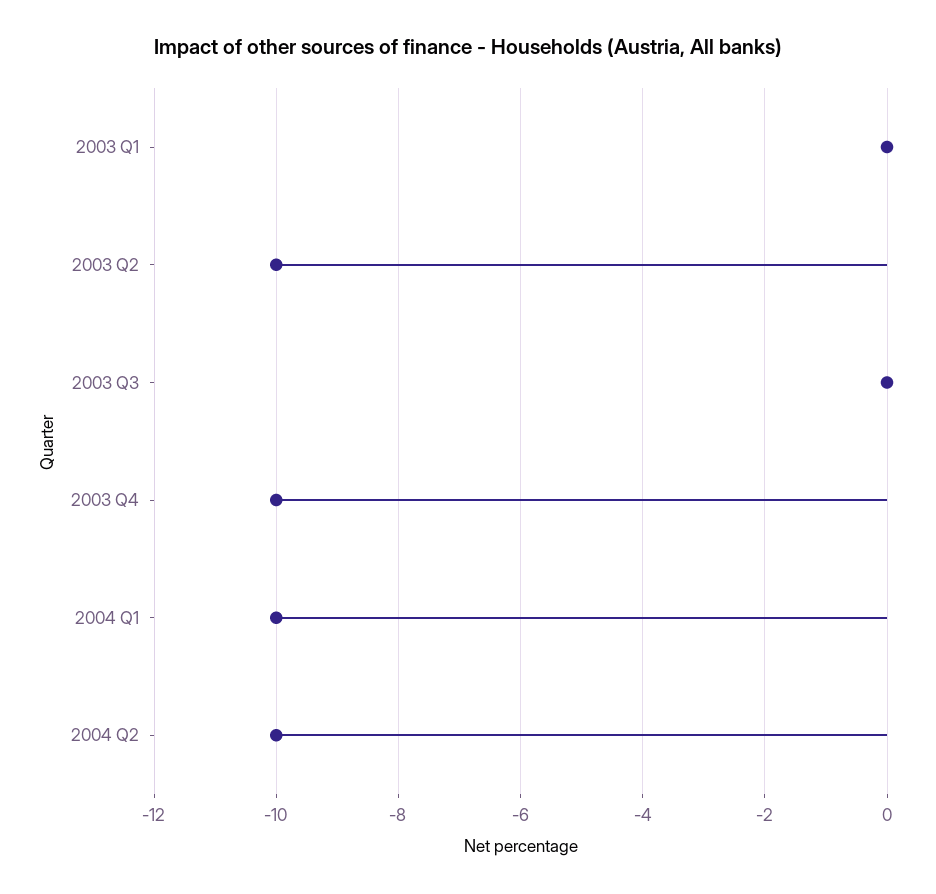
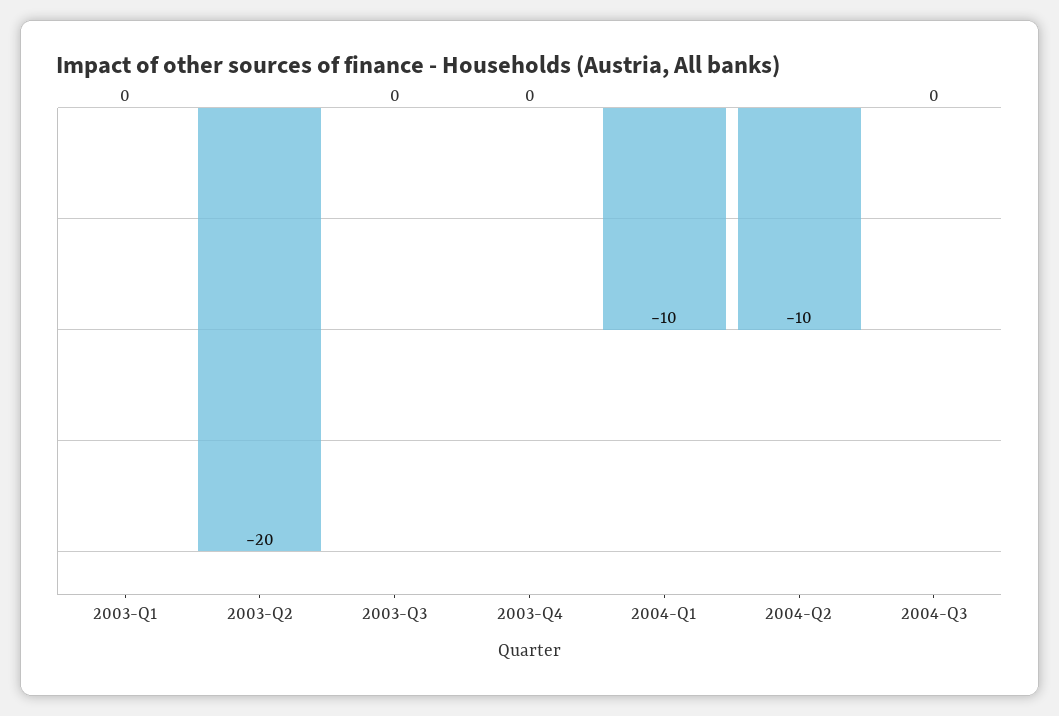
2003 Q2: -10 -> -20
2003 Q4: -10 -> 0
2004-Q3: none -> 0

